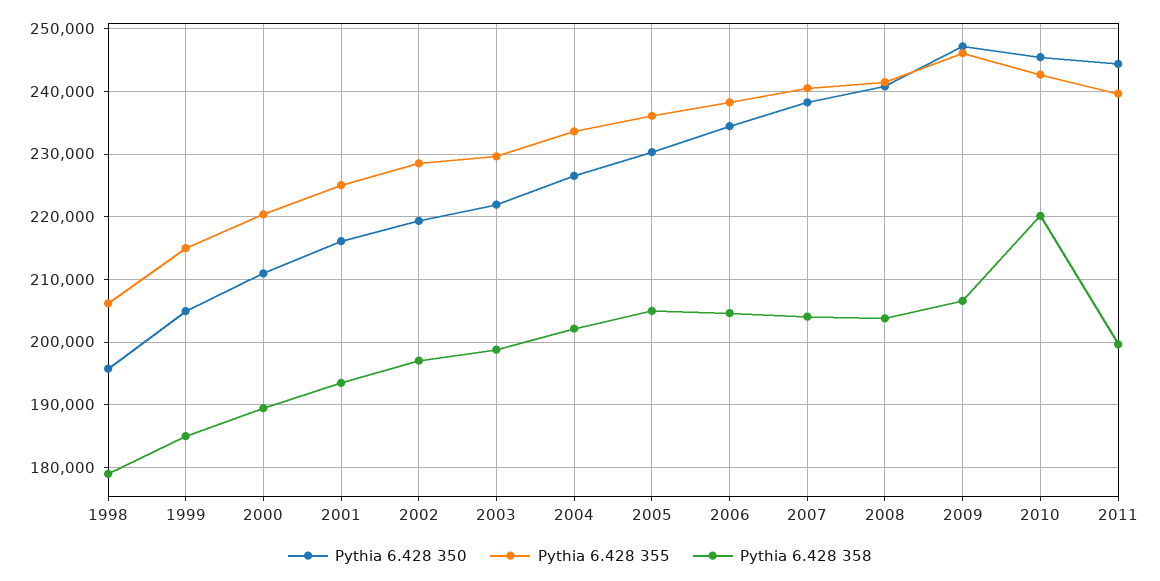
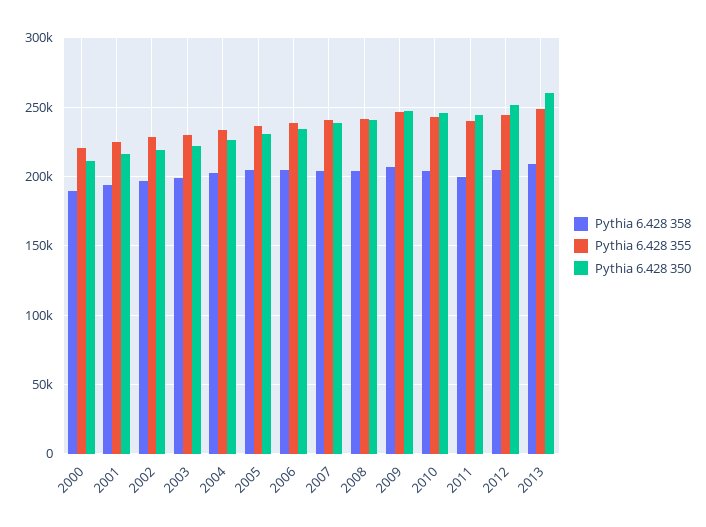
Pythia 6.428 350, 1998: 196000 -> none
Pythia 6.428 355, 1998: 206000 -> none
Pythia 6.428 358, 1998: 179000 -> none
Pythia 6.428 350, 1999: 205000 -> none
Pythia 6.428 355, 1999: 215000 -> none
Pythia 6.428 358, 1999: 185000 -> none
Pythia 6.428 358, 2010: 220000 -> 205000
Pythia 6.428 358, 2012: none -> 205000
Pythia 6.428 355, 2012: none -> 245000
Pythia 6.428 350, 2012: none -> 250000
Pythia 6.428 358, 2013: none -> 210000
Pythia 6.428 355, 2013: none -> 250000
Pythia 6.428 350, 2013: none -> 260000

